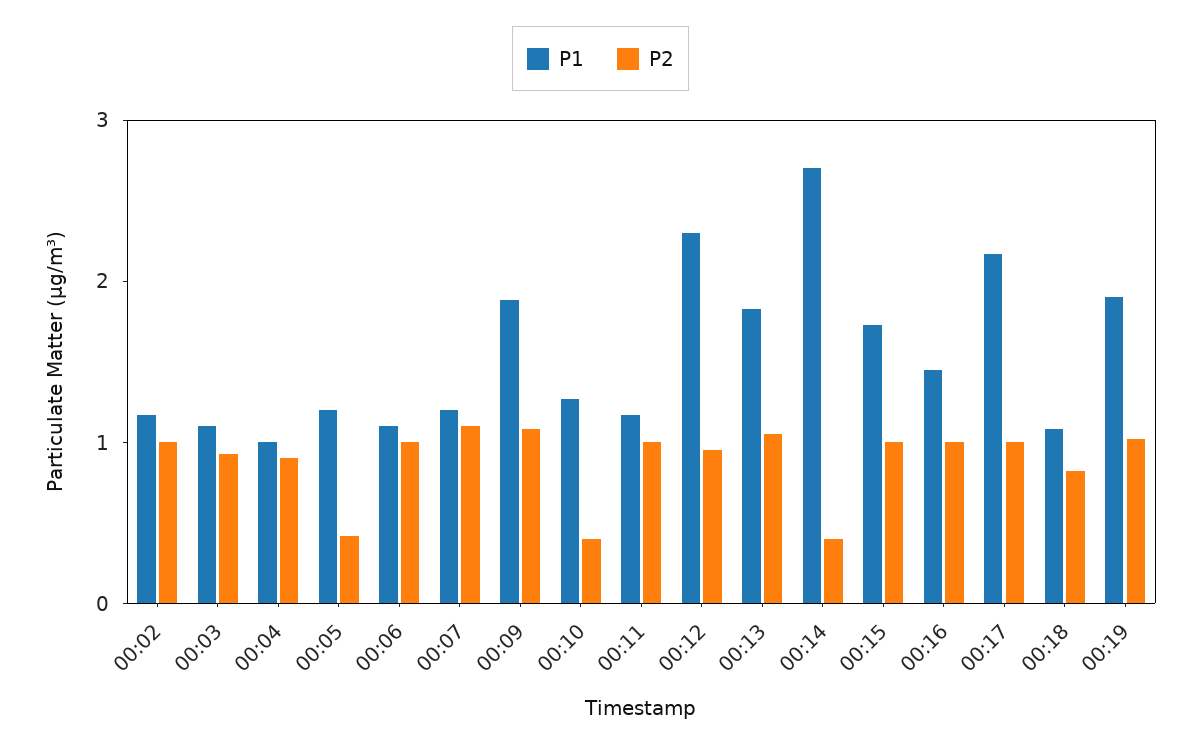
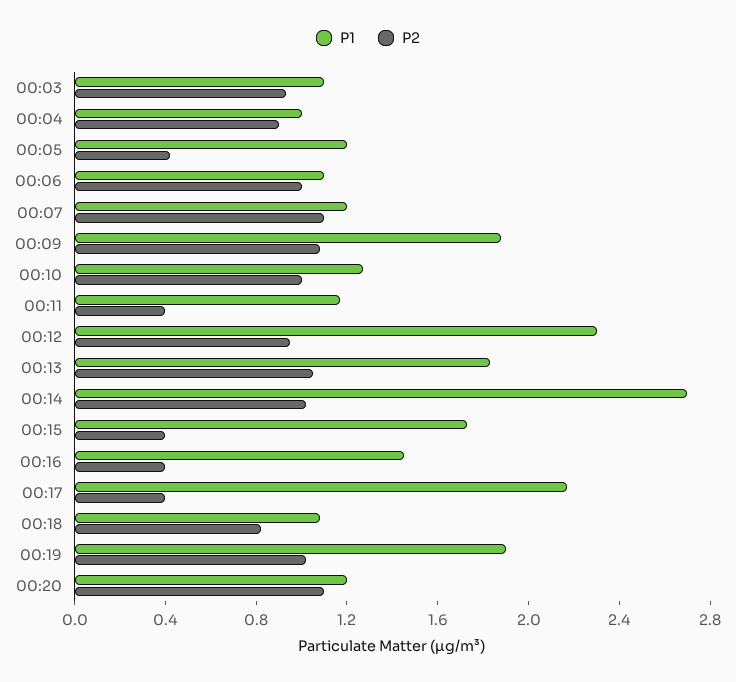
P1, 00:02: 1.2 -> none
P2, 00:02: 1 -> none
P2, 00:10: 0.4 -> 1
P2, 00:11: 1 -> 0.4
P2, 00:14: 0.4 -> 1
P2, 00:15: 1 -> 0.4
P2, 00:16: 1 -> 0.4
P2, 00:17: 1 -> 0.4
P1, 00:20: none -> 1.2
P2, 00:20: none -> 1.1

